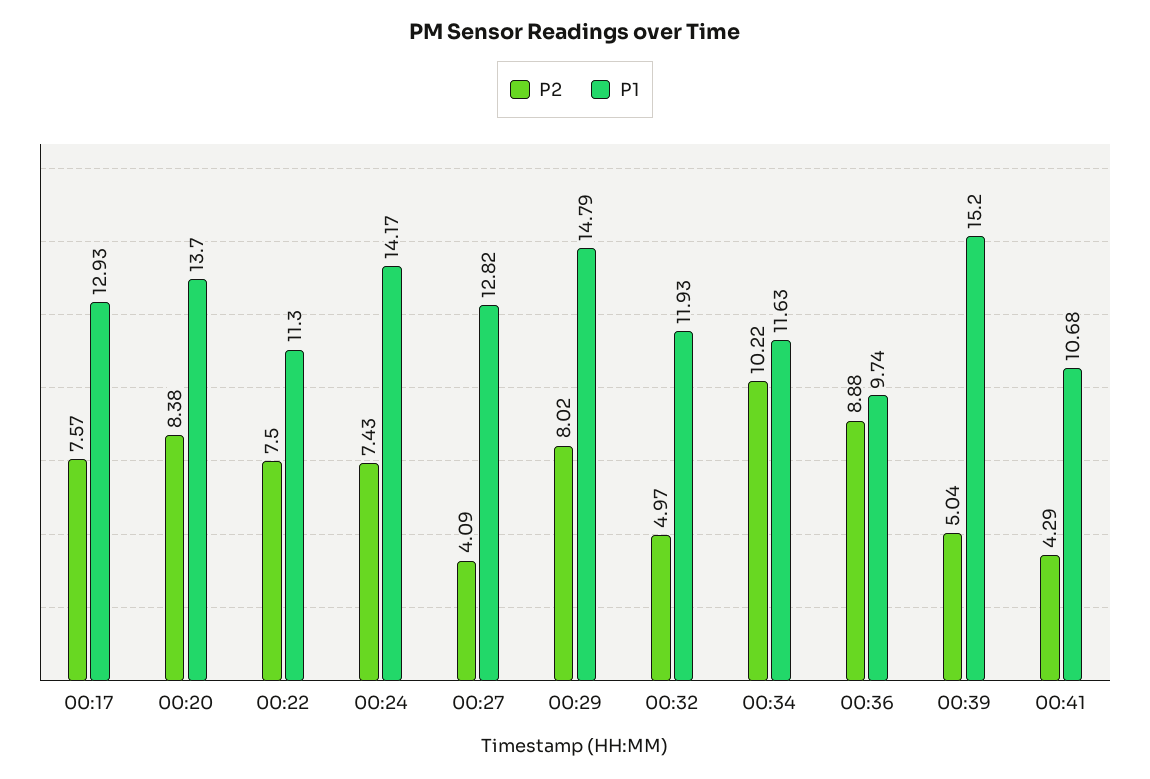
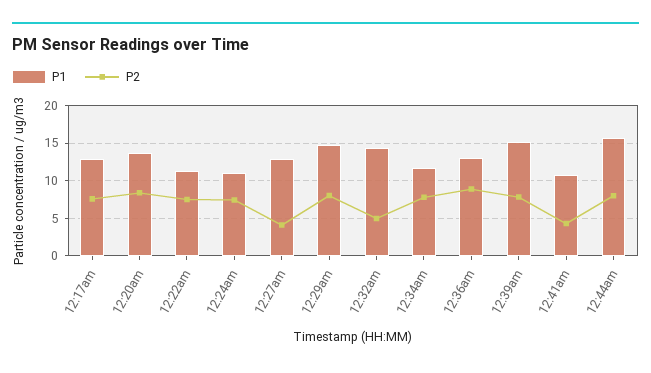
P1, 00:24: 14.17 -> 11
P1, 00:32: 11.93 -> 14
P2, 00:34: 10.22 -> 8
P1, 00:36: 9.74 -> 13
P2, 00:39: 5.04 -> 8
P1, 12:44am: none -> 16
P2, 12:44am: none -> 8

